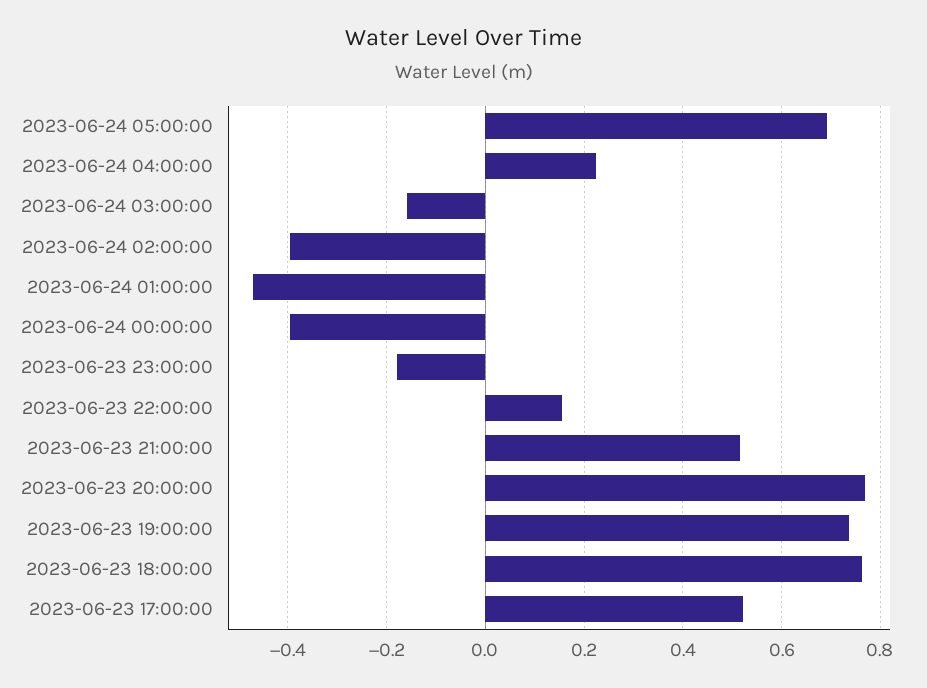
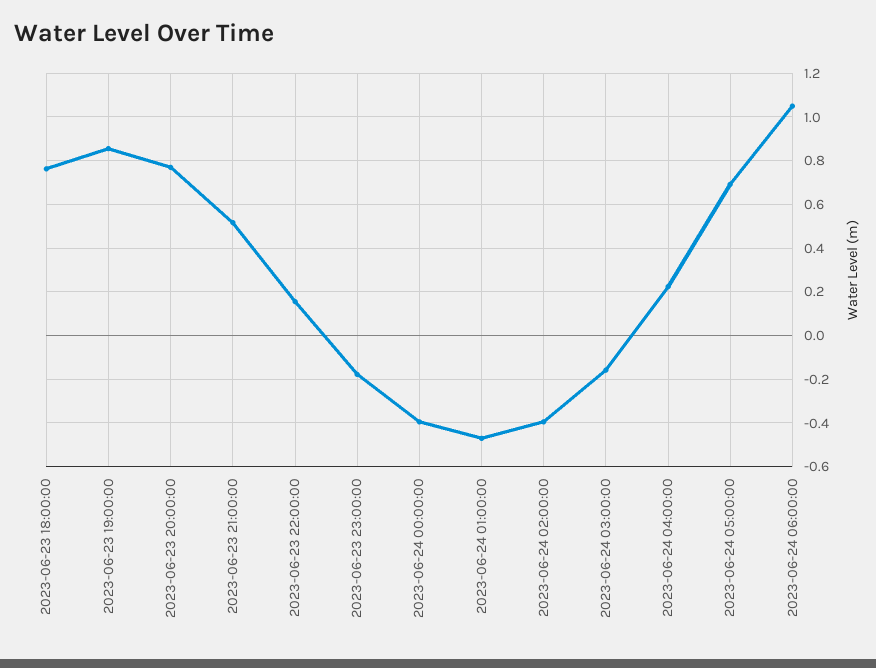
2023-06-23 19:00:00: 0.74 -> 0.85
2023-06-23 17:00:00: 0.52 -> none
2023-06-24 06:00:00: none -> 1.05

